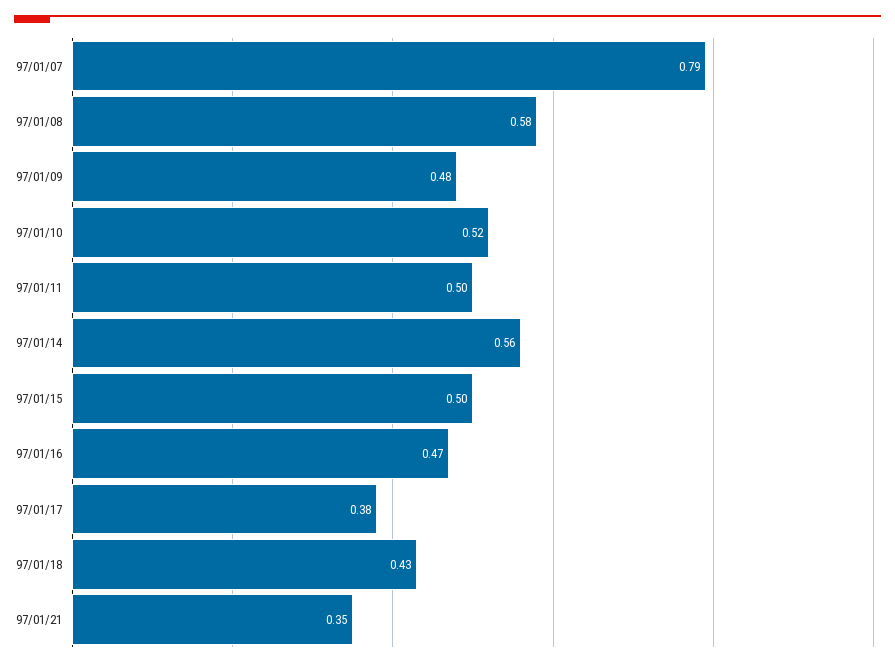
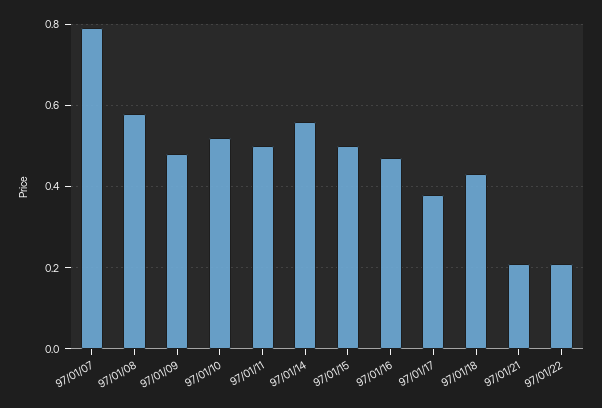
97/01/21: 0.35 -> 0.2
97/01/22: none -> 0.2

